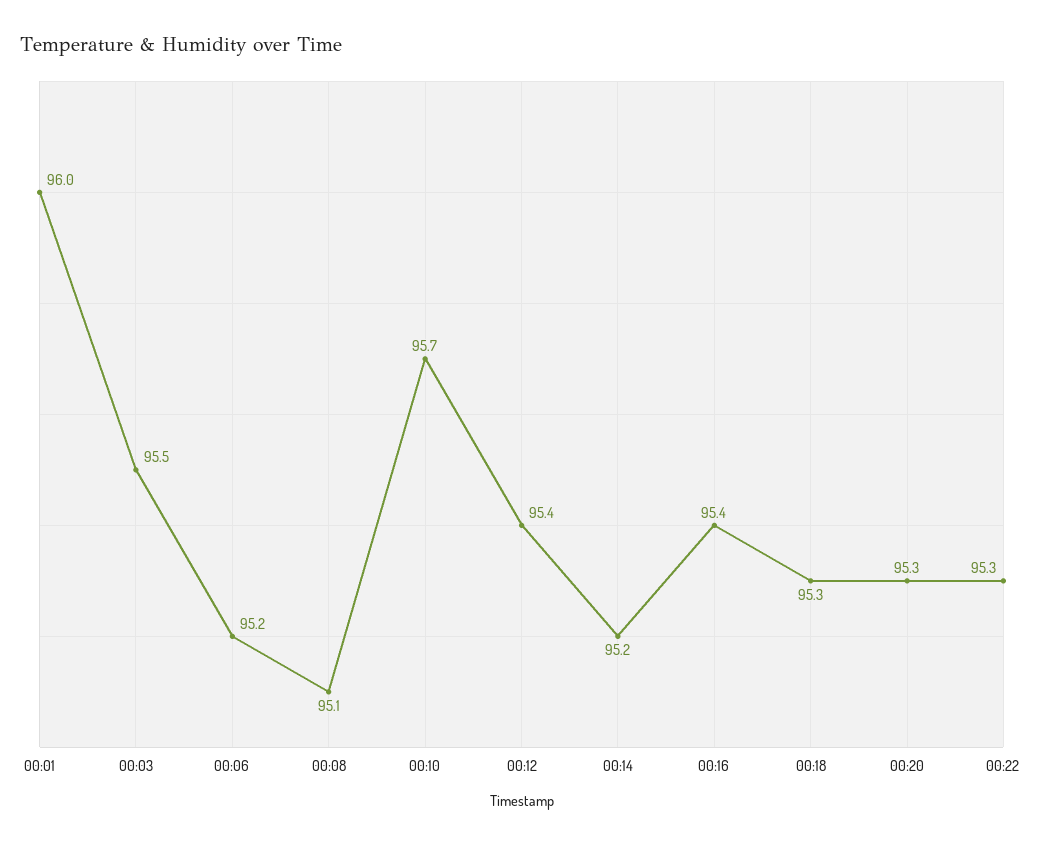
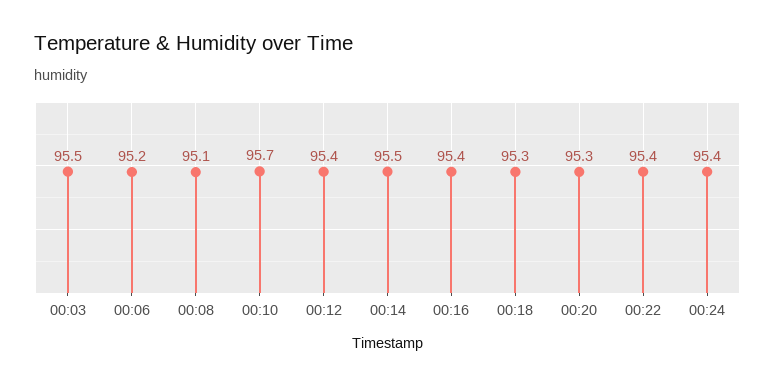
00:01: 96 -> none
00:14: 95.2 -> 95.5
00:22: 95.3 -> 95.4
00:24: none -> 95.4

